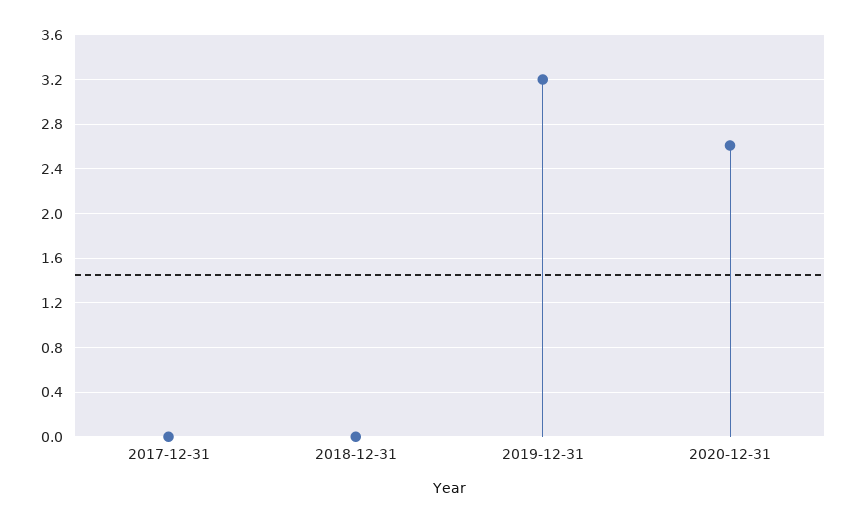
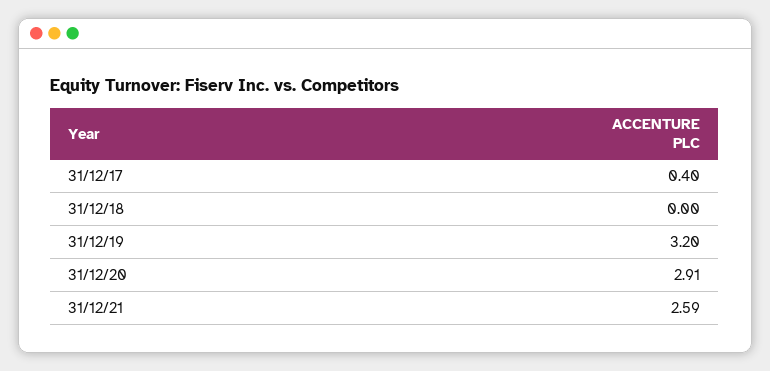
2017-12-31: 0 -> 0.4
2020-12-31: 2.6 -> 2.91
31/12/21: none -> 2.59

